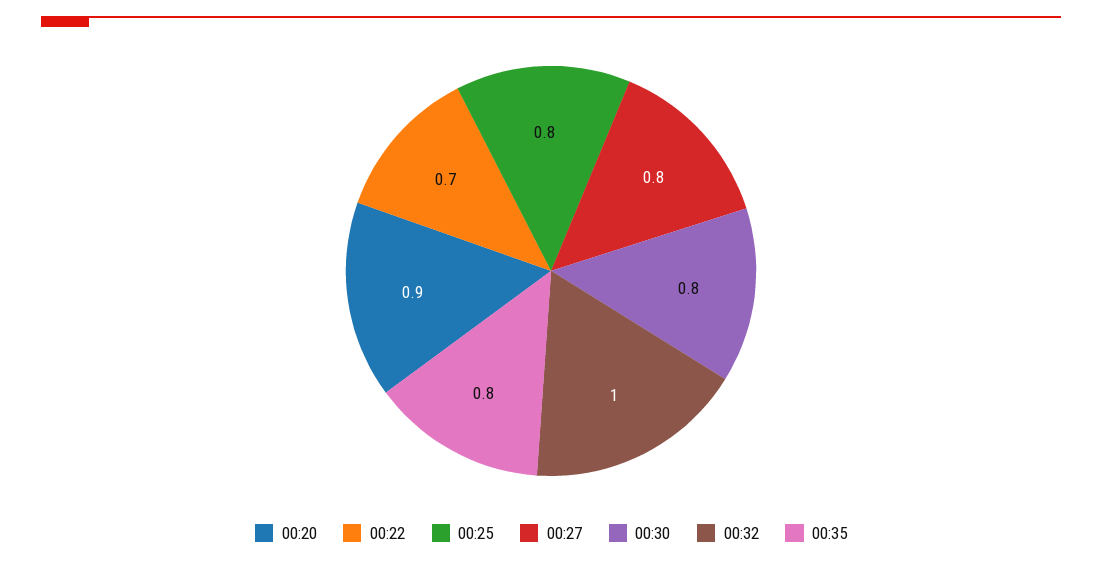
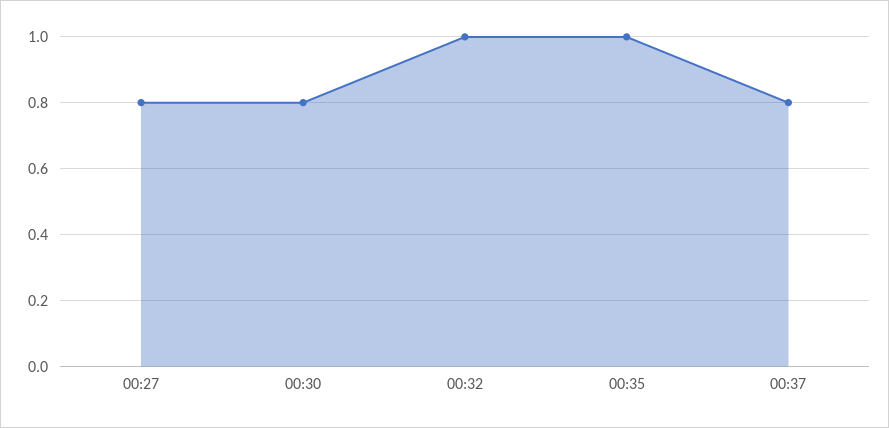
00:20: 0.9 -> none
00:22: 0.7 -> none
00:25: 0.8 -> none
00:35: 0.8 -> 1
00:37: none -> 0.8

